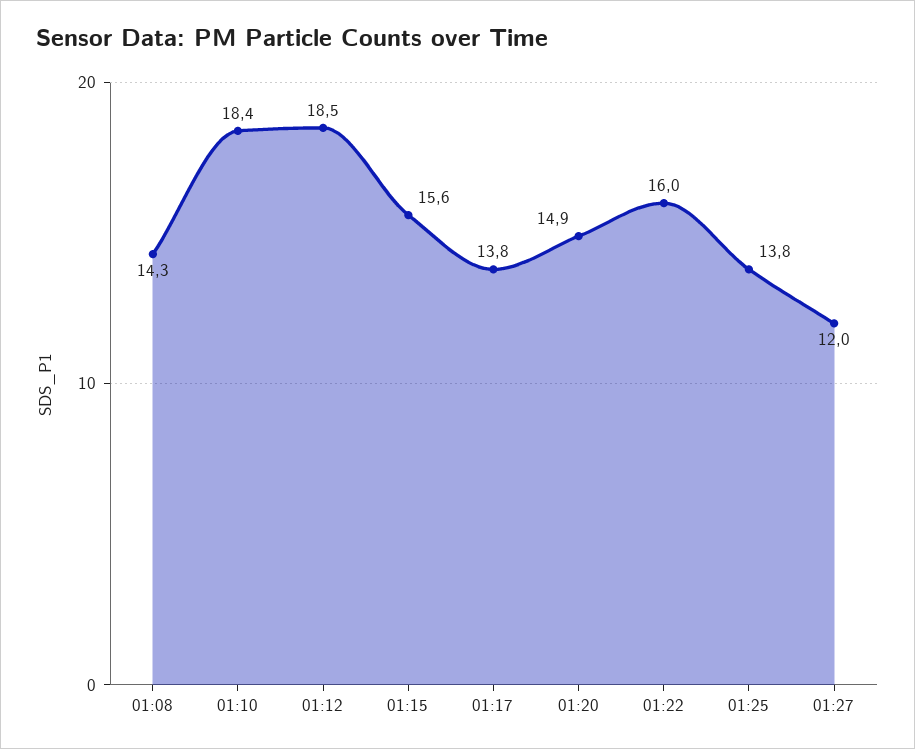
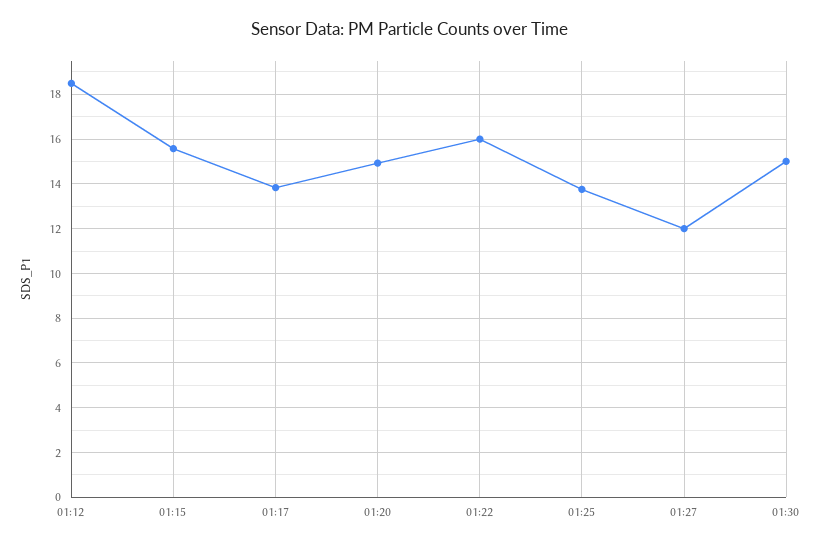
01:08: 14.3 -> none
01:10: 18.4 -> none
01:30: none -> 15

